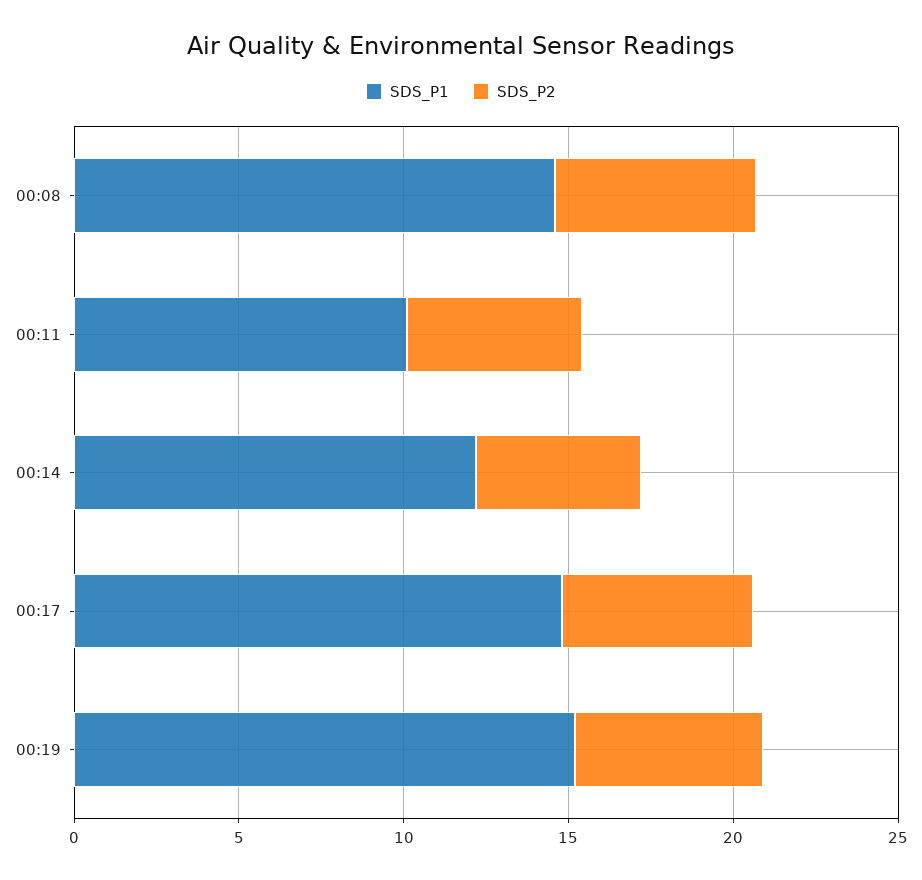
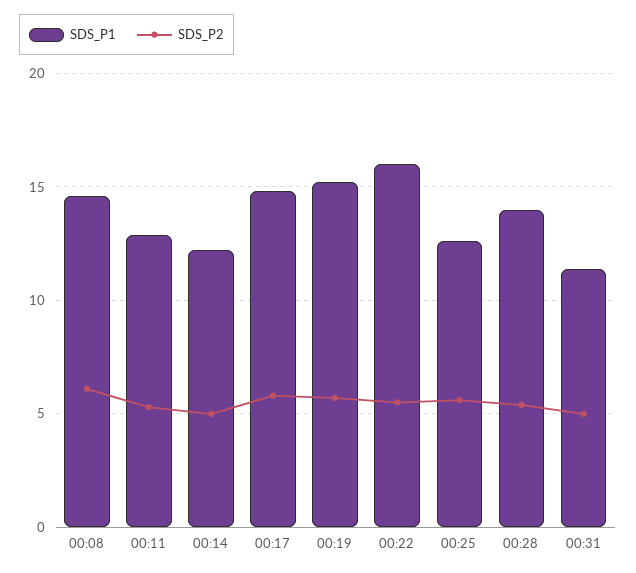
SDS_P1, 00:11: 10 -> 13
SDS_P1, 00:22: none -> 16
SDS_P2, 00:22: none -> 5.5
SDS_P1, 00:25: none -> 12.5
SDS_P2, 00:25: none -> 5.5
SDS_P1, 00:28: none -> 14
SDS_P2, 00:28: none -> 5.5
SDS_P1, 00:31: none -> 11.5
SDS_P2, 00:31: none -> 5

